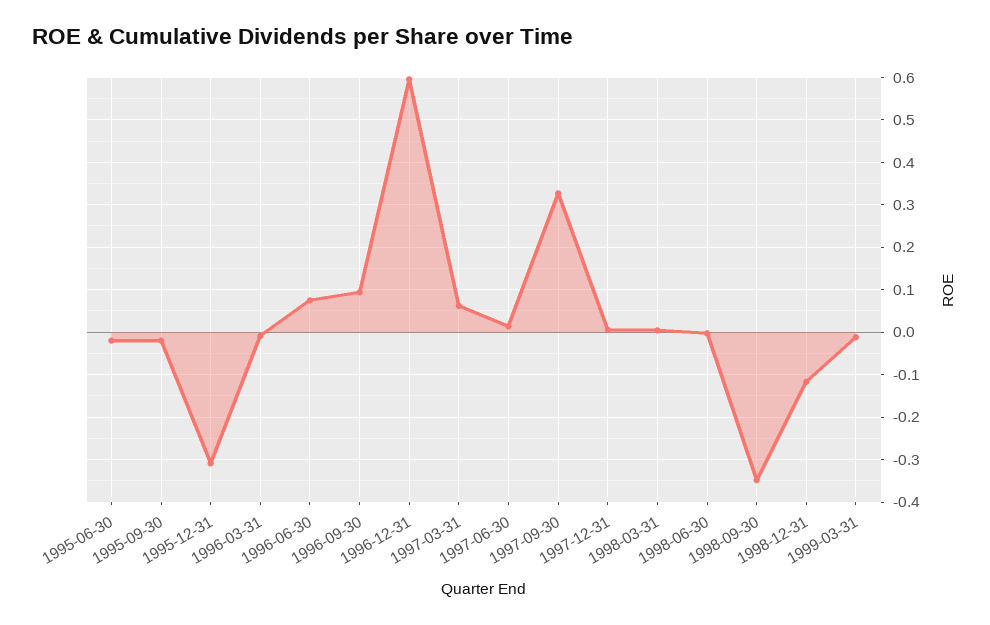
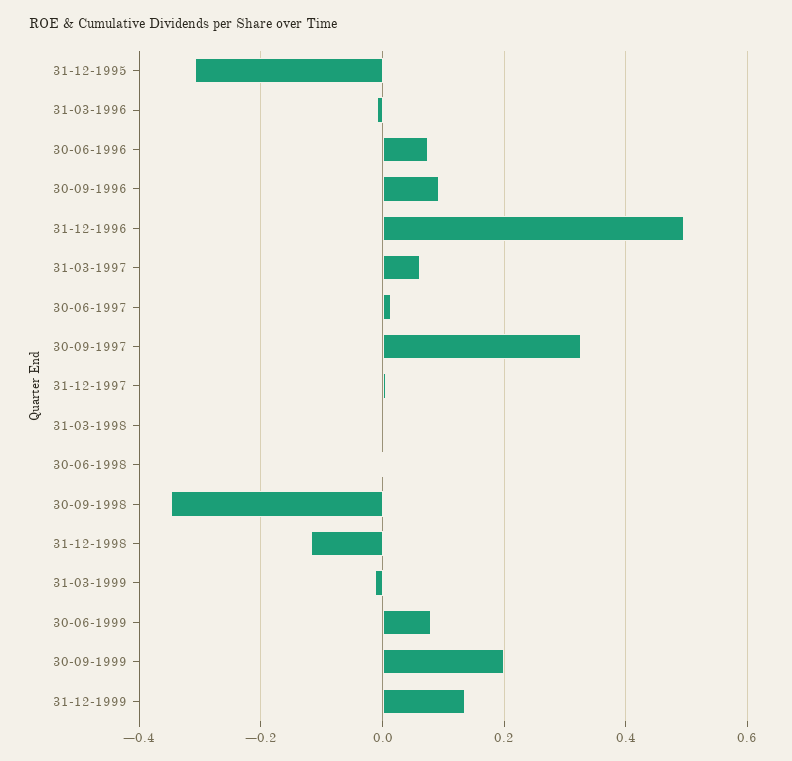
1995-06-30: -0.02 -> none
1995-09-30: -0.02 -> none
1996-12-31: 0.6 -> 0.5
30-06-1999: none -> 0.08
30-09-1999: none -> 0.2
31-12-1999: none -> 0.14

